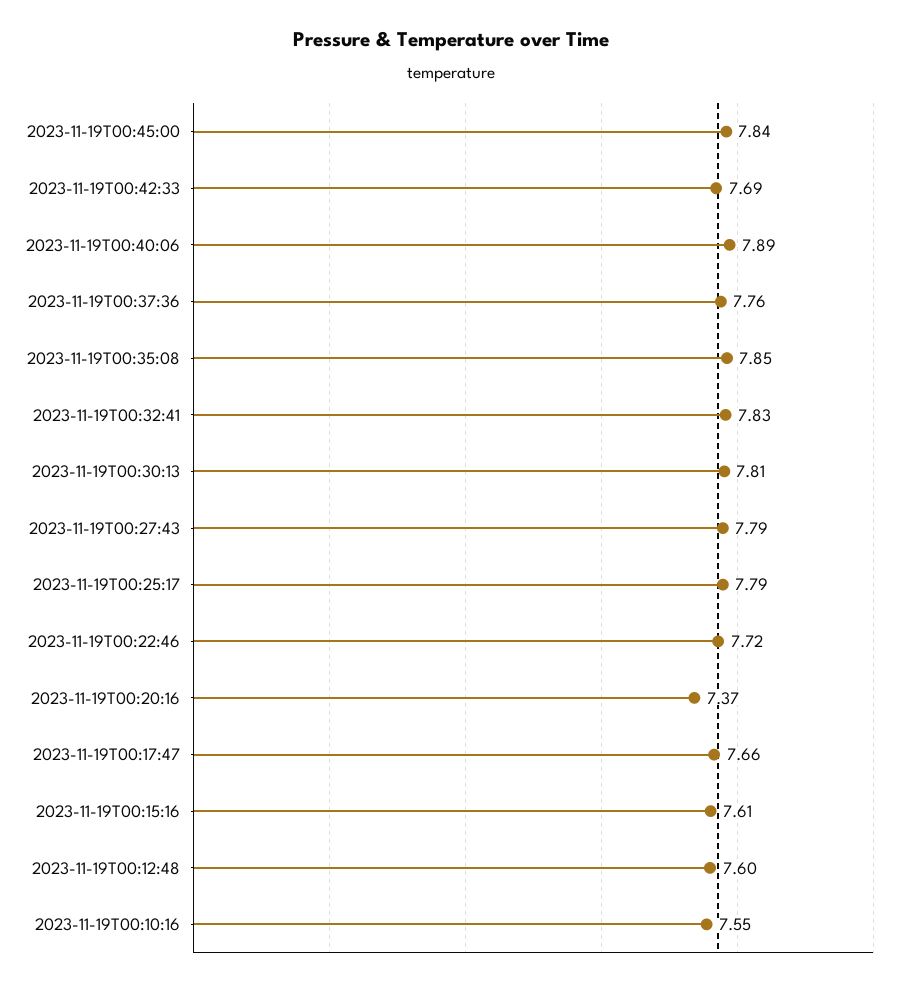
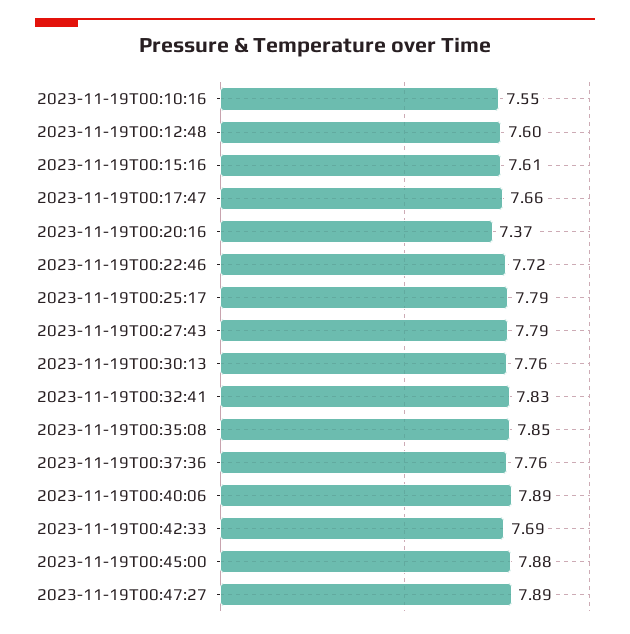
2023-11-19T00:45:00: 7.84 -> 7.88
2023-11-19T00:30:13: 7.81 -> 7.76
2023-11-19T00:47:27: none -> 7.89

